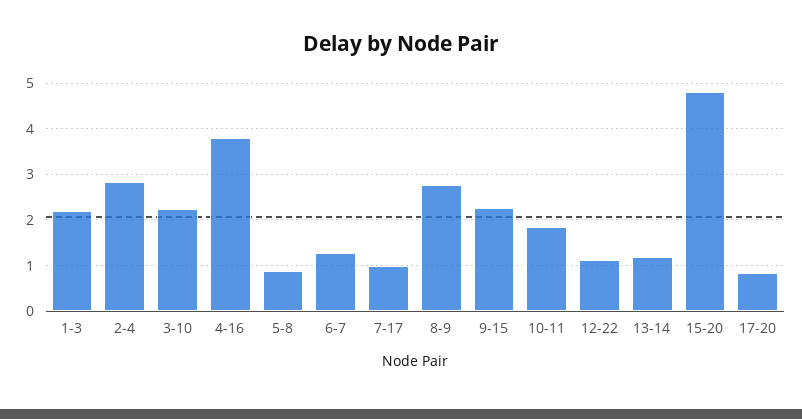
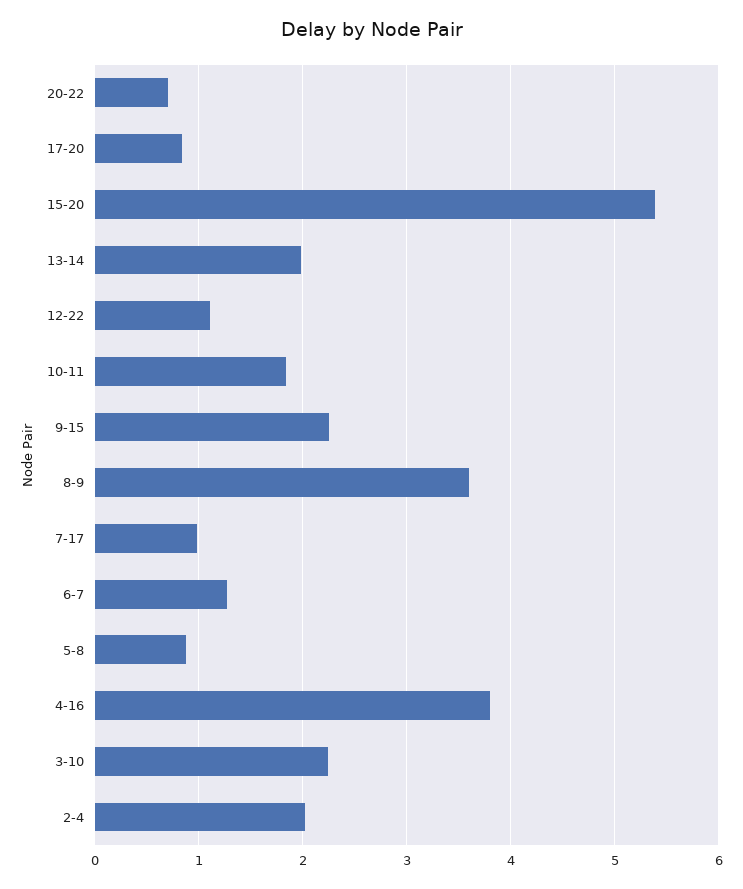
1-3: 2.2 -> none
2-4: 2.8 -> 2
8-9: 2.8 -> 3.6
13-14: 1.2 -> 2
15-20: 4.8 -> 5.4
20-22: none -> 0.7

